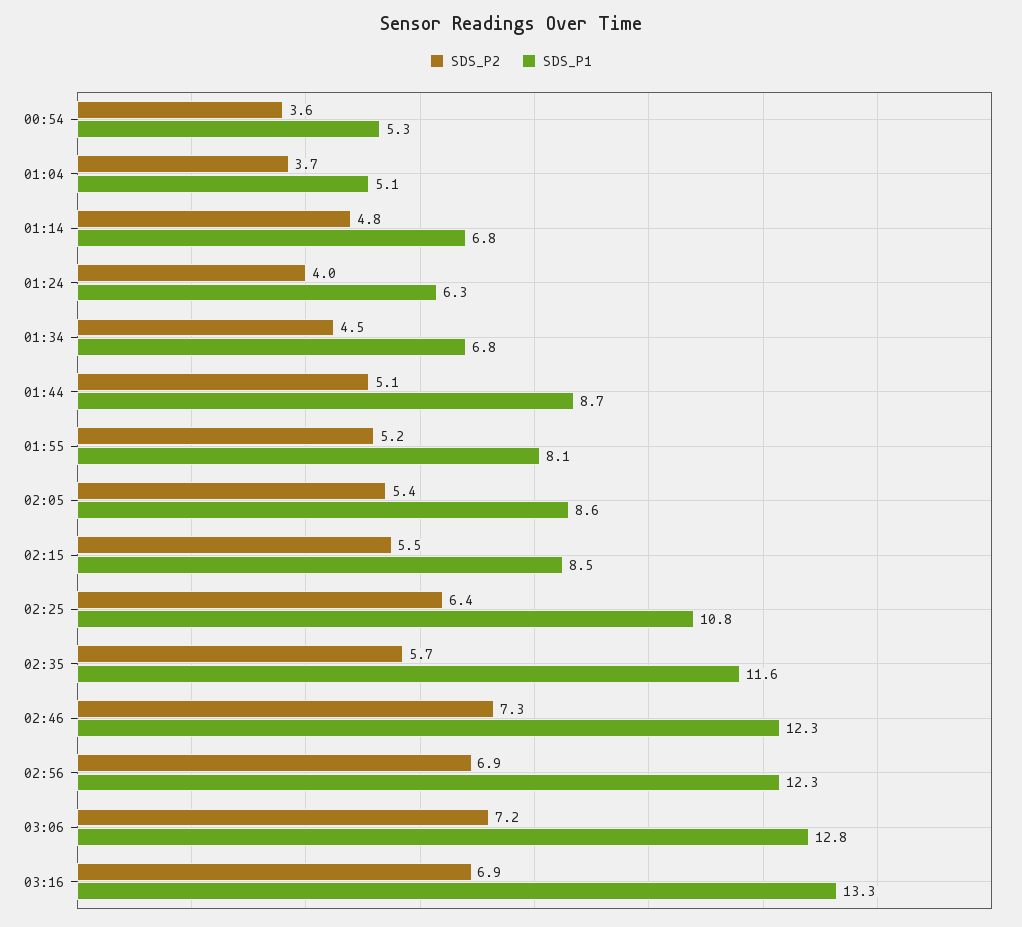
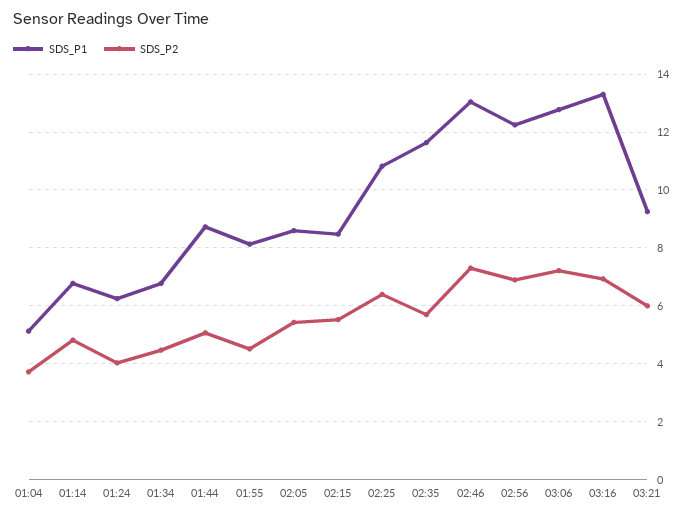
SDS_P2, 00:54: 3.6 -> none
SDS_P1, 00:54: 5.3 -> none
SDS_P2, 01:55: 5.2 -> 4.5
SDS_P1, 02:46: 12.3 -> 13
SDS_P1, 03:21: none -> 9.25
SDS_P2, 03:21: none -> 6

